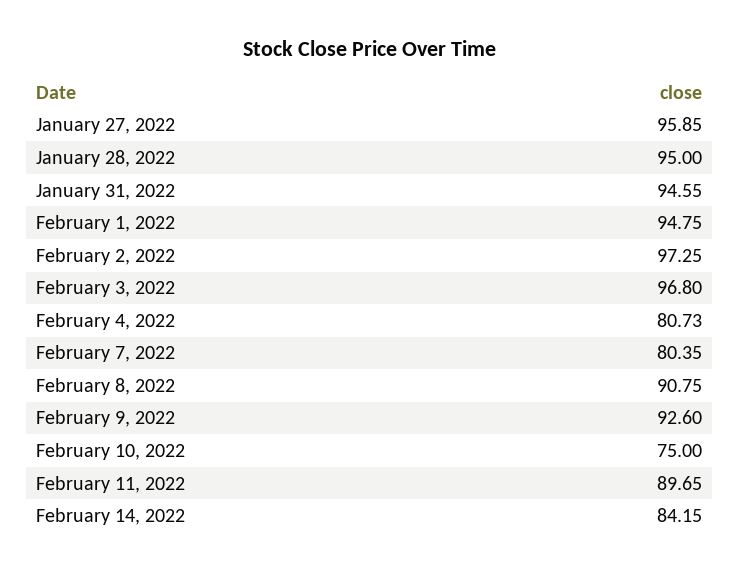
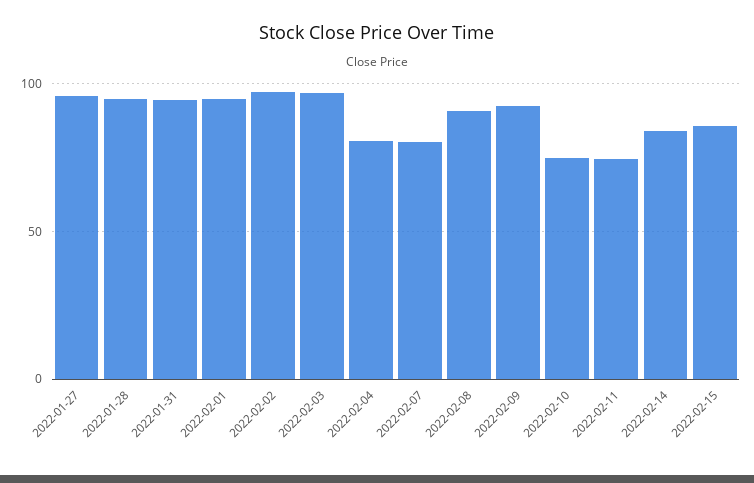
February 11, 2022: 89.65 -> 75
2022-02-15: none -> 85

